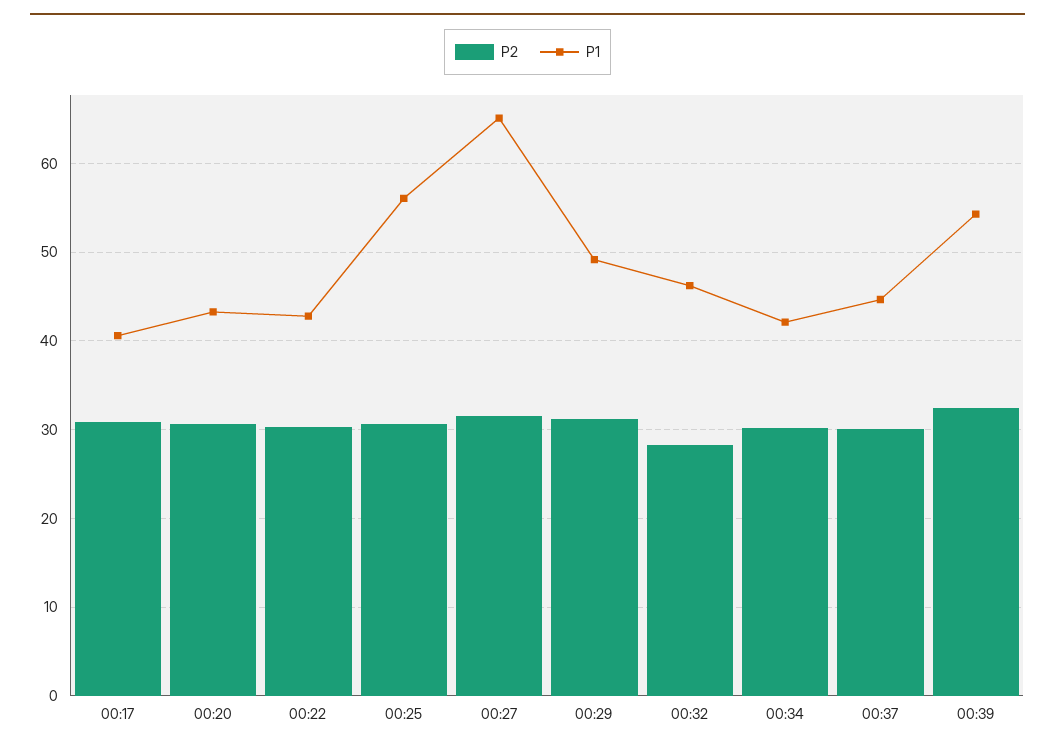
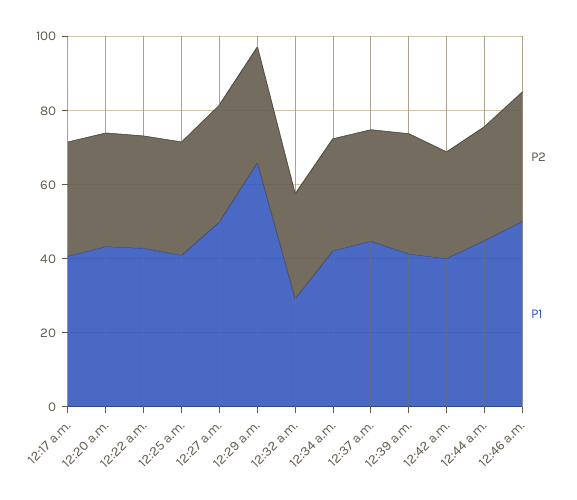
P1, 00:25: 56 -> 40
P1, 00:27: 65 -> 50
P1, 00:29: 49 -> 65
P1, 00:32: 46 -> 30
P1, 00:39: 54 -> 40
P2, 12:42 a.m.: none -> 30
P1, 12:42 a.m.: none -> 40
P2, 12:44 a.m.: none -> 30
P1, 12:44 a.m.: none -> 45
P2, 12:46 a.m.: none -> 35
P1, 12:46 a.m.: none -> 50

